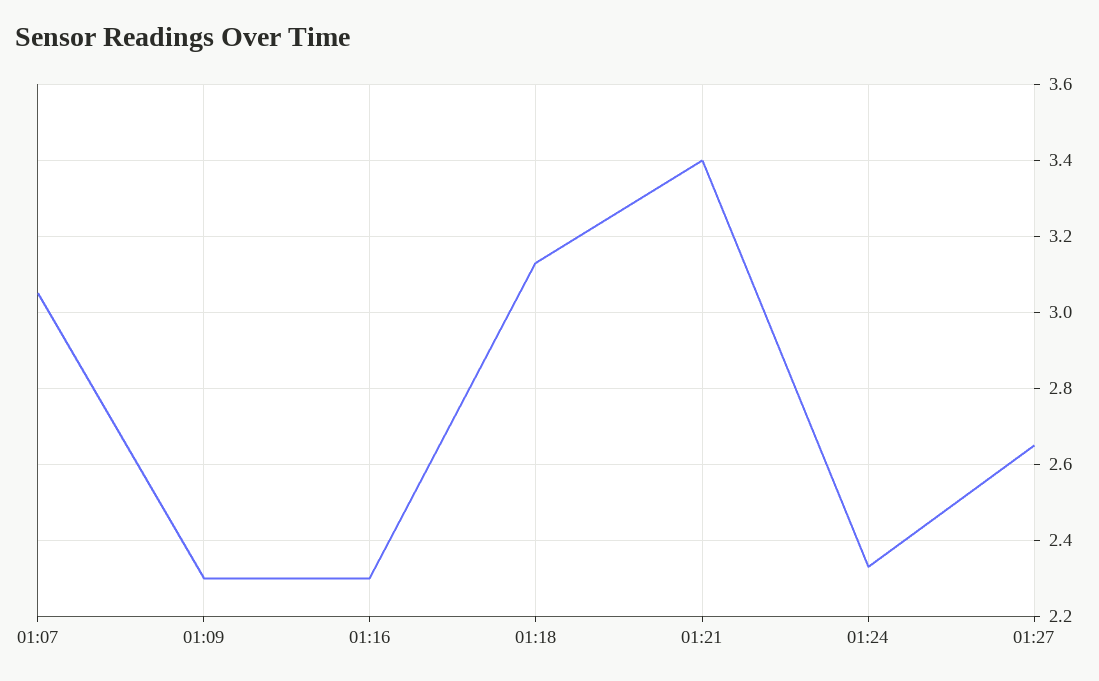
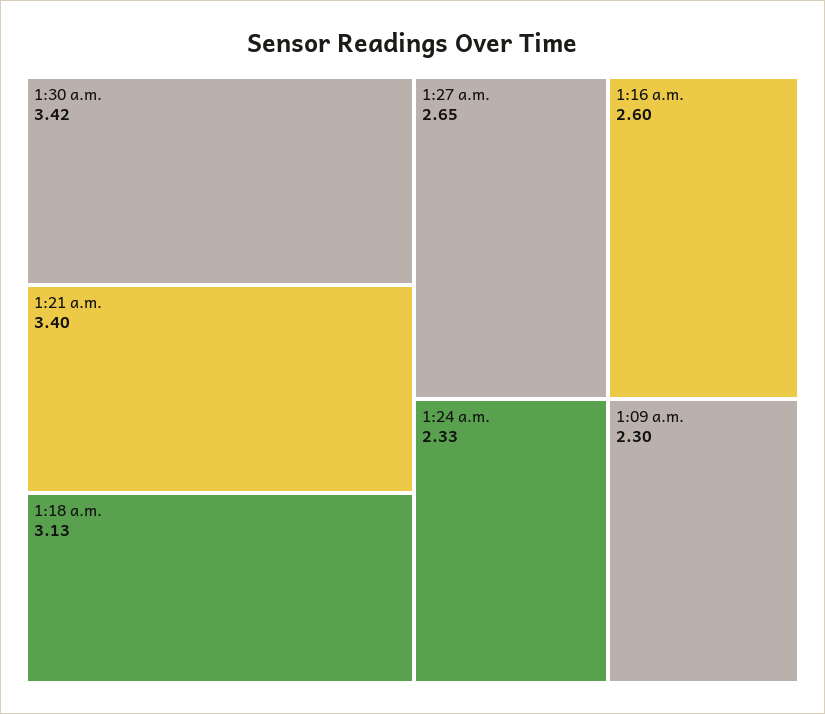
01:07: 3.05 -> none
01:16: 2.3 -> 2.6
1:30 a.m.: none -> 3.42

